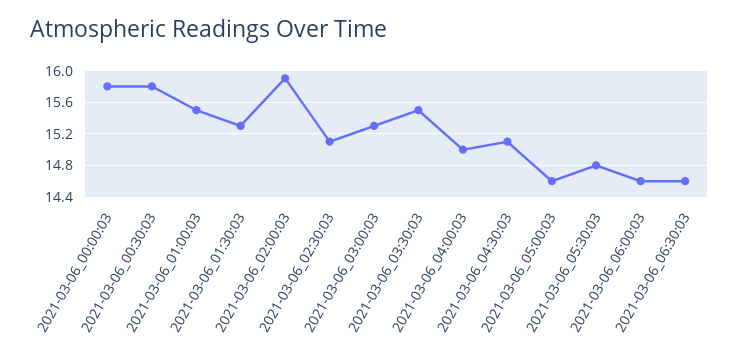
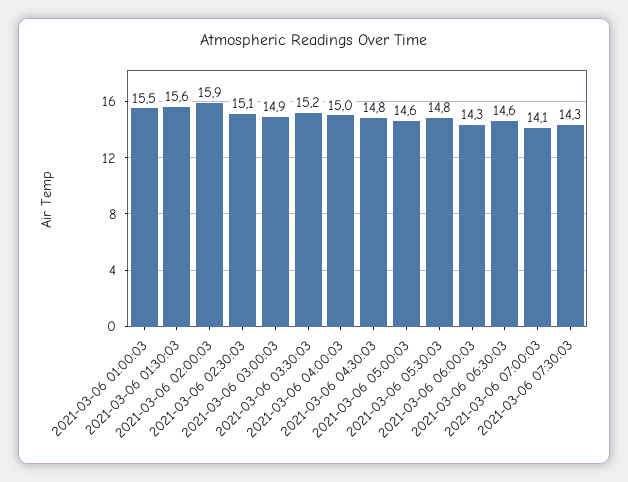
2021-03-06_00:00:03: 15.8 -> none
2021-03-06_00:30:03: 15.8 -> none
2021-03-06_01:30:03: 15.3 -> 15.6
2021-03-06_03:00:03: 15.3 -> 14.9
2021-03-06_03:30:03: 15.5 -> 15.2
2021-03-06_04:30:03: 15.1 -> 14.8
2021-03-06_06:00:03: 14.6 -> 14.3
2021-03-06 07:00:03: none -> 14.1
2021-03-06 07:30:03: none -> 14.3

